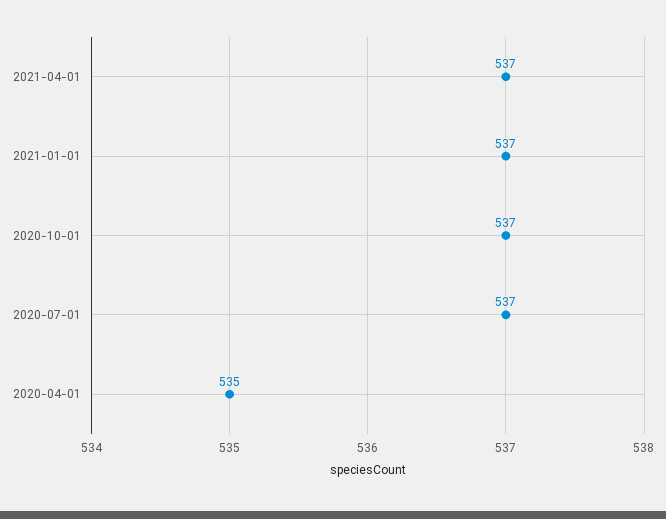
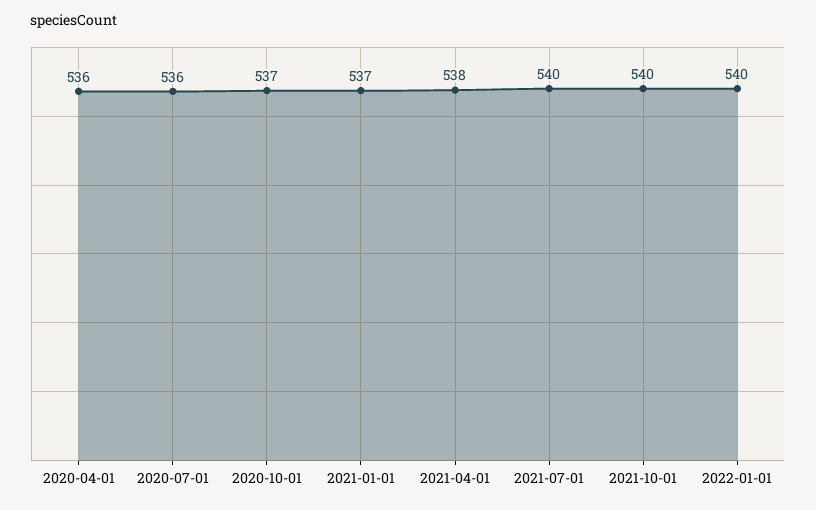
2021-04-01: 537 -> 538
2020-07-01: 537 -> 536
2020-04-01: 535 -> 536
2021-07-01: none -> 540
2021-10-01: none -> 540
2022-01-01: none -> 540

